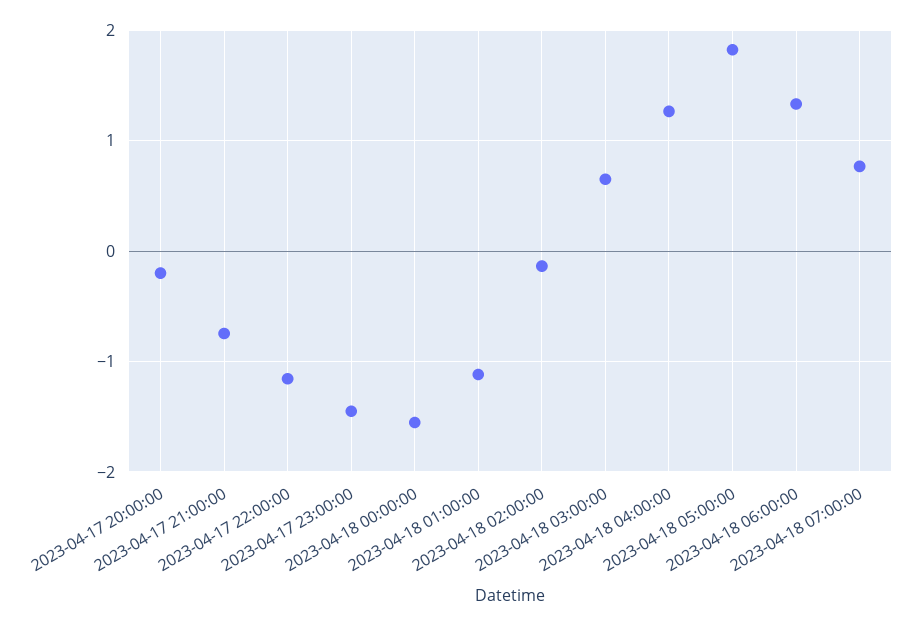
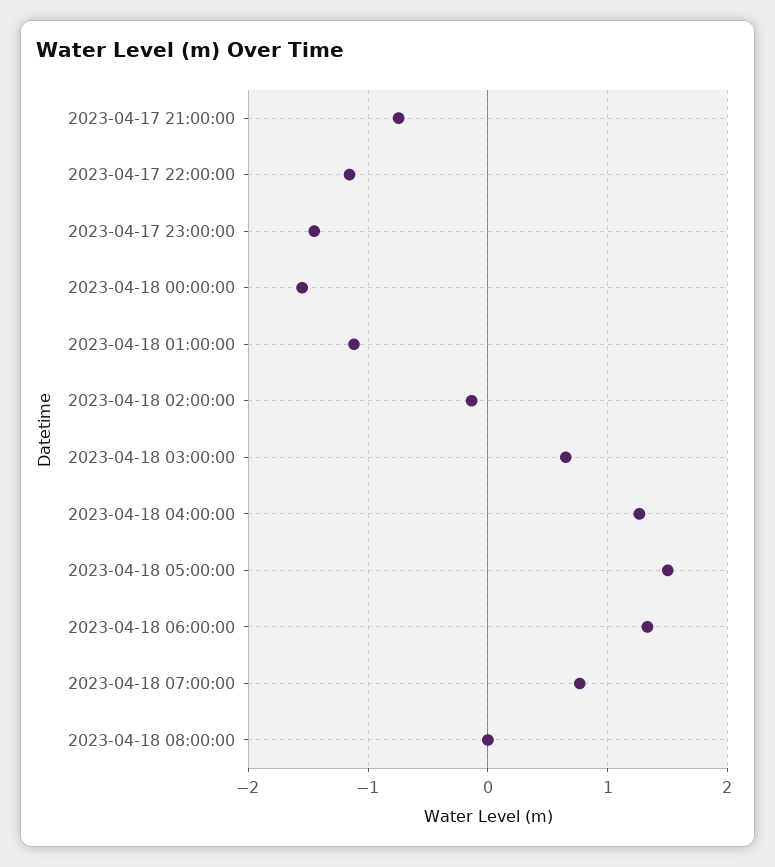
2023-04-17 20:00:00: -0.2 -> none
2023-04-18 05:00:00: 1.8 -> 1.5
2023-04-18 08:00:00: none -> 0

